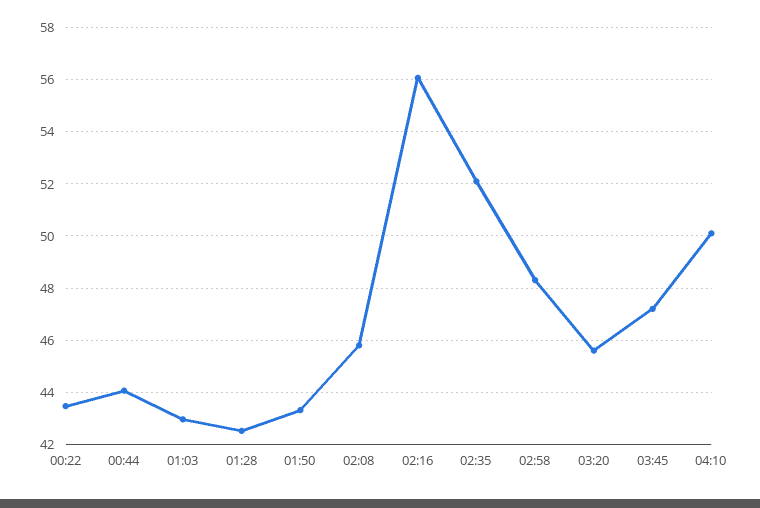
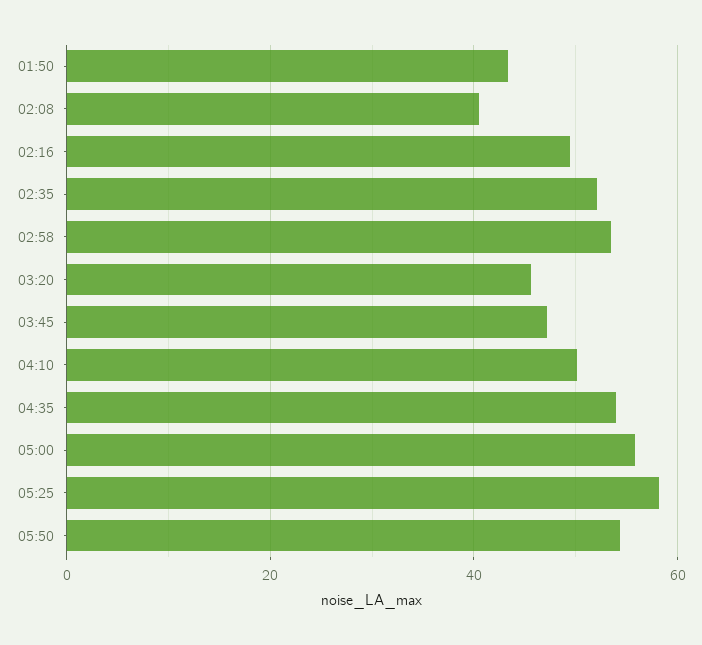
00:22: 43.5 -> none
00:44: 44 -> none
01:03: 43 -> none
01:28: 42.5 -> none
02:08: 45.75 -> 40
02:16: 56 -> 50
02:58: 48.25 -> 54
04:35: none -> 54
05:00: none -> 56
05:25: none -> 58
05:50: none -> 54

